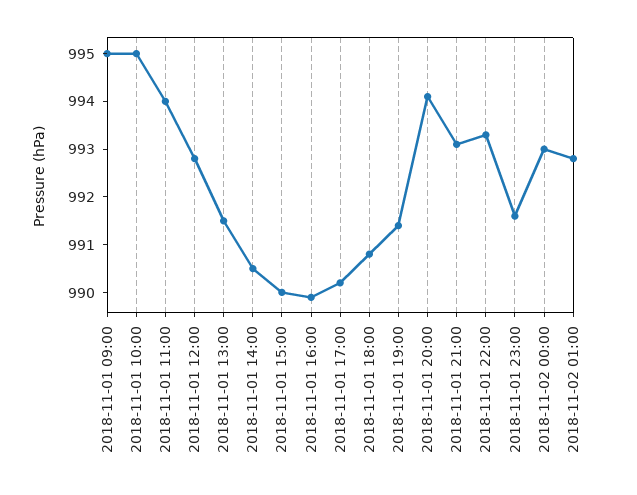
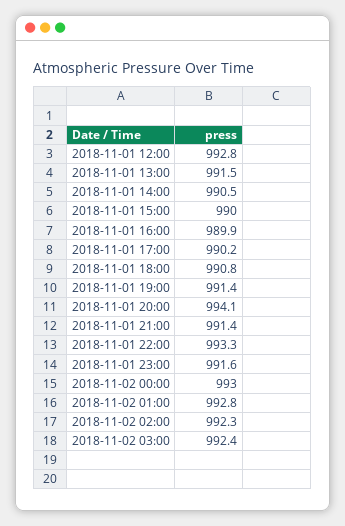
2018-11-01 09:00: 995 -> none
2018-11-01 10:00: 995 -> none
2018-11-01 11:00: 994 -> none
2018-11-01 21:00: 993 -> 991.4
2018-11-02 02:00: none -> 992.3
2018-11-02 03:00: none -> 992.4

